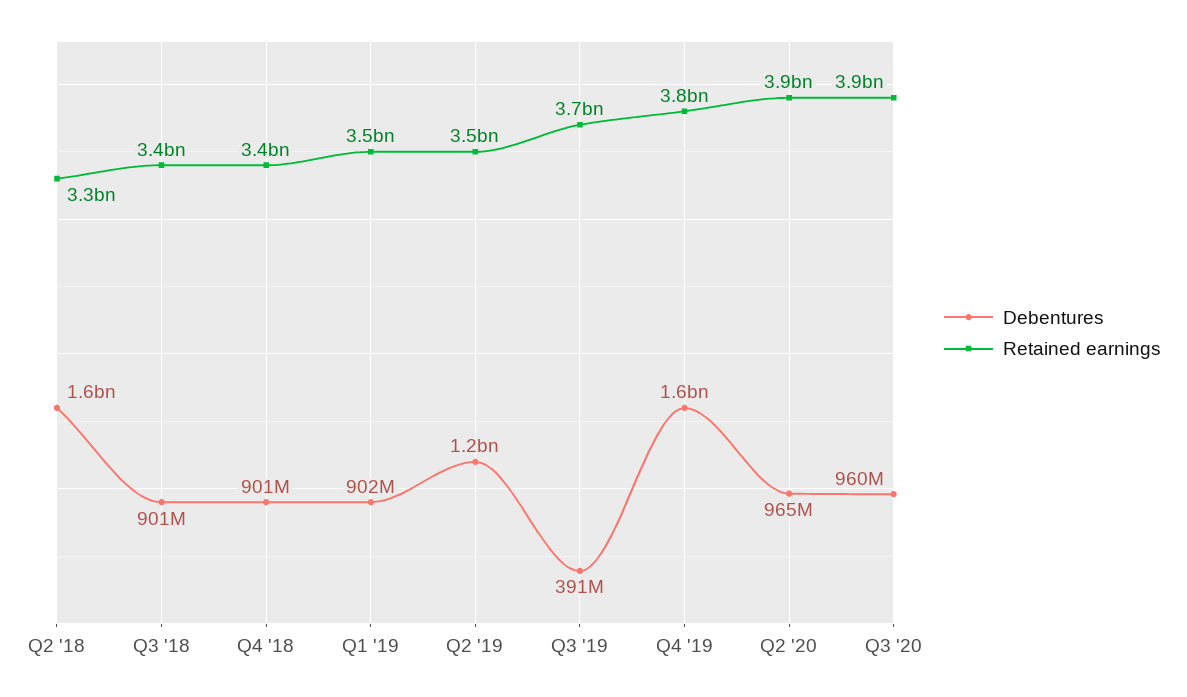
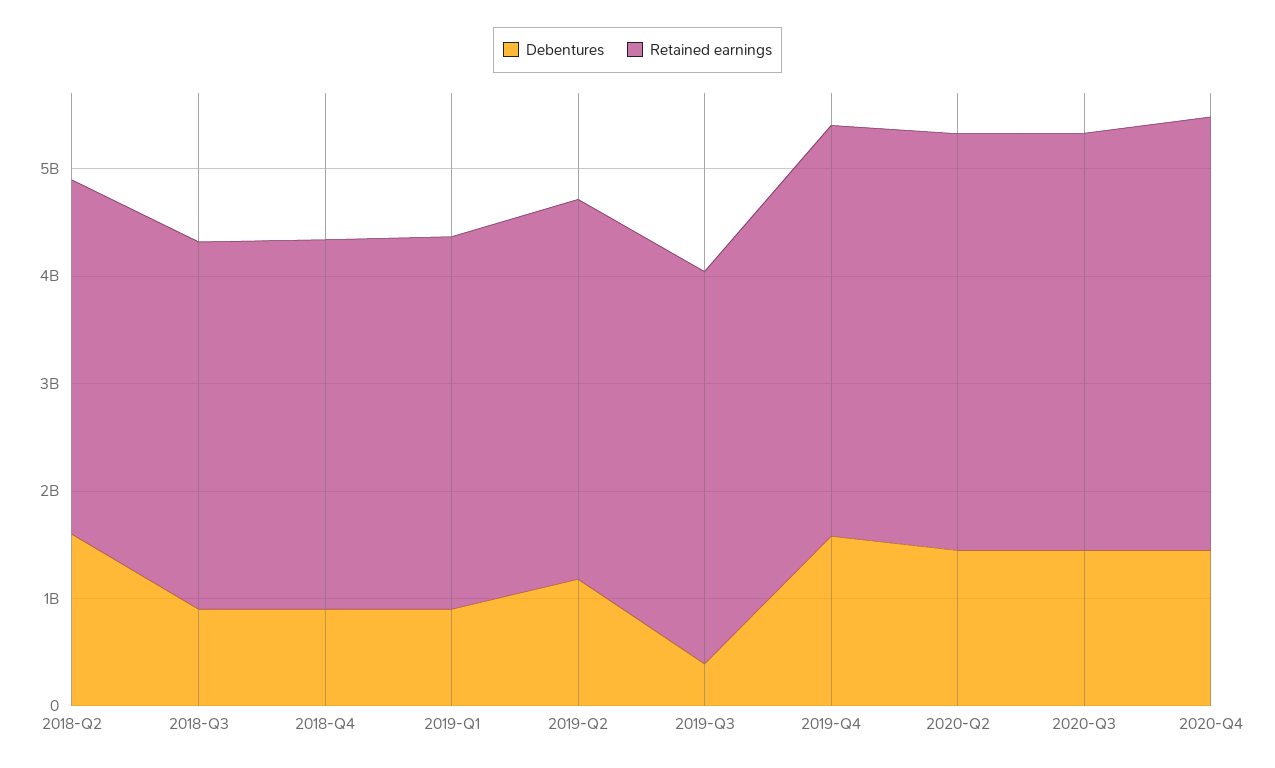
Debentures, Q2 '20: 965000000 -> 1400000000
Debentures, Q3 '20: 960000000 -> 1400000000
Debentures, 2020-Q4: none -> 1400000000
Retained earnings, 2020-Q4: none -> 4000000000

